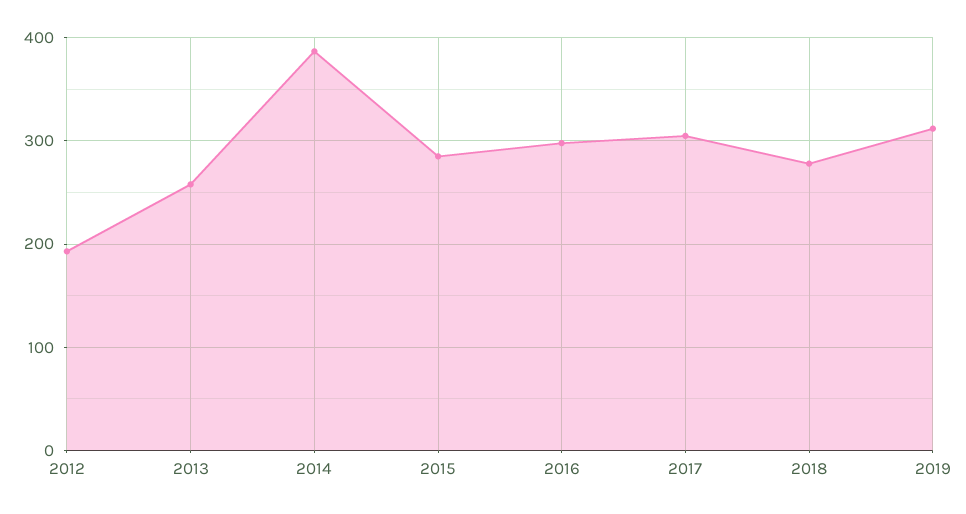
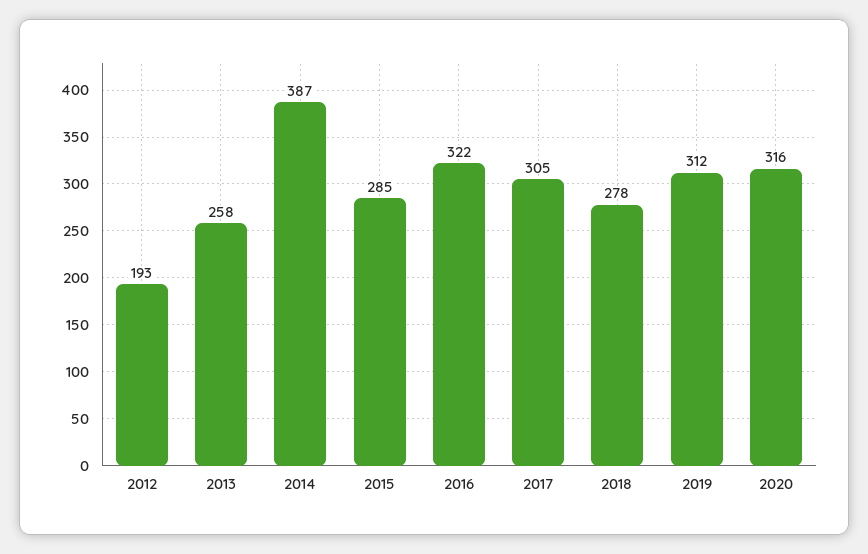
2016: 300 -> 322
2020: none -> 316

